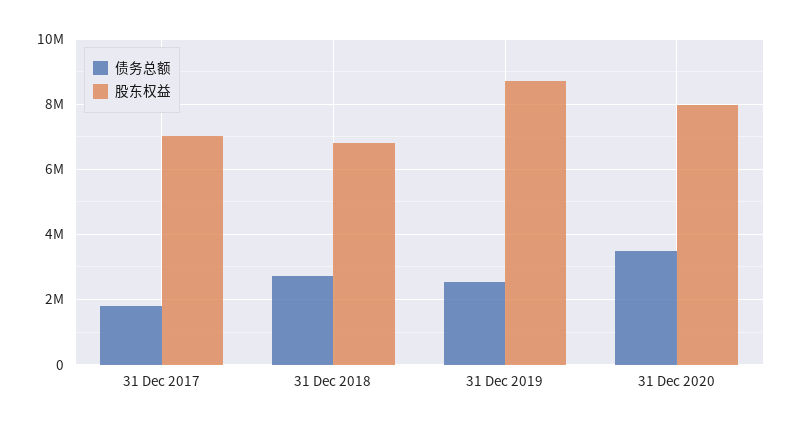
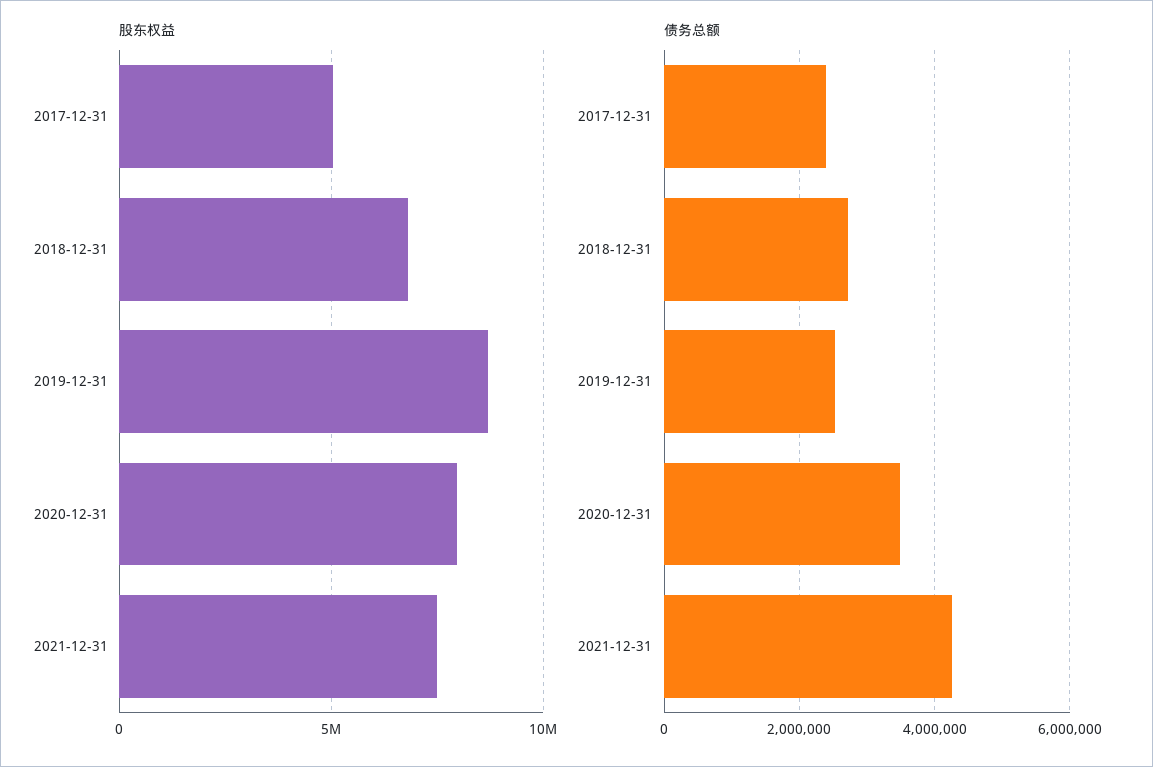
债务总额, 31 Dec 2017: 1800000 -> 2400000
股东权益, 31 Dec 2017: 7000000 -> 5000000
股东权益, 2021-12-31: none -> 7500000
债务总额, 2021-12-31: none -> 4200000

